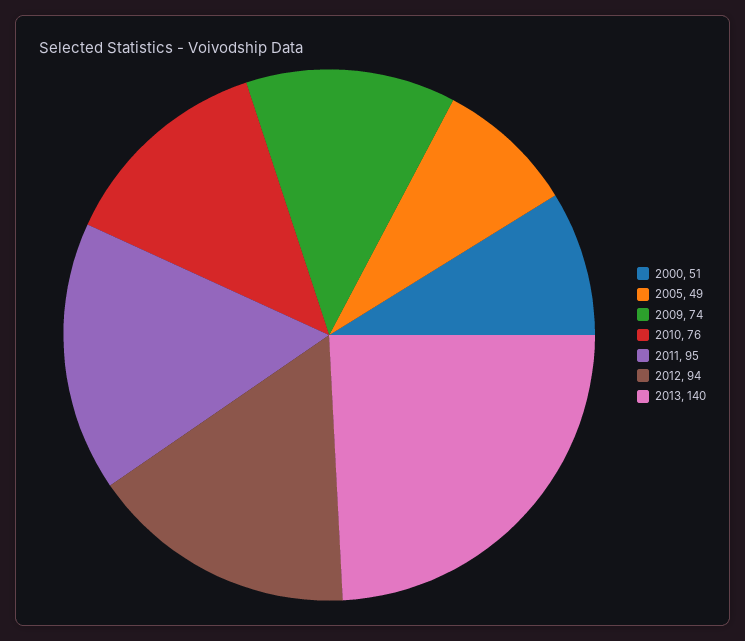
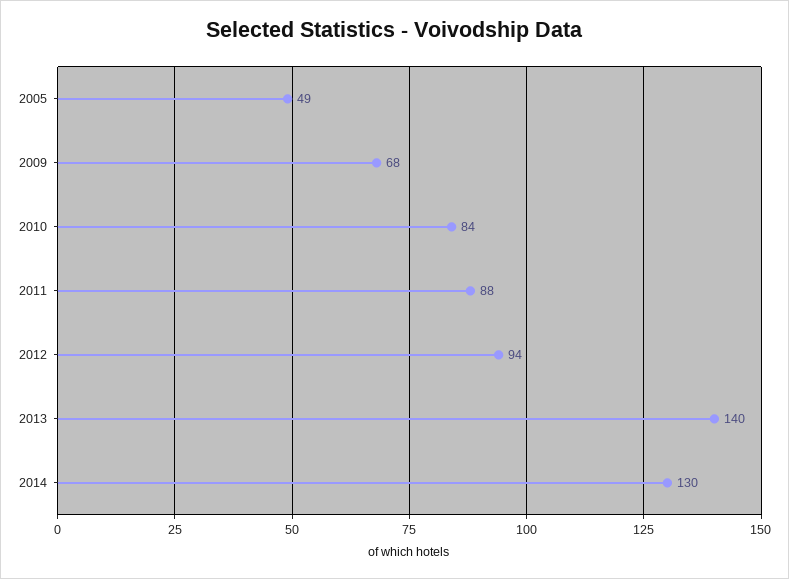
2000: 51 -> none
2009: 74 -> 68
2010: 76 -> 84
2011: 95 -> 88
2014: none -> 130

